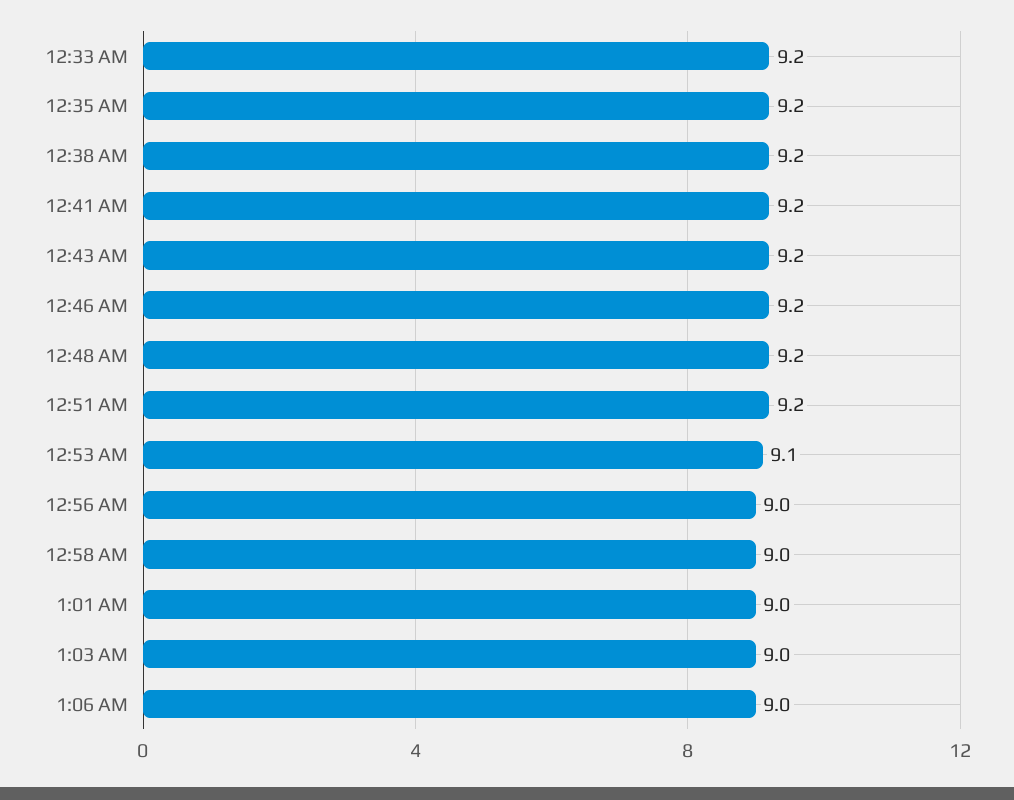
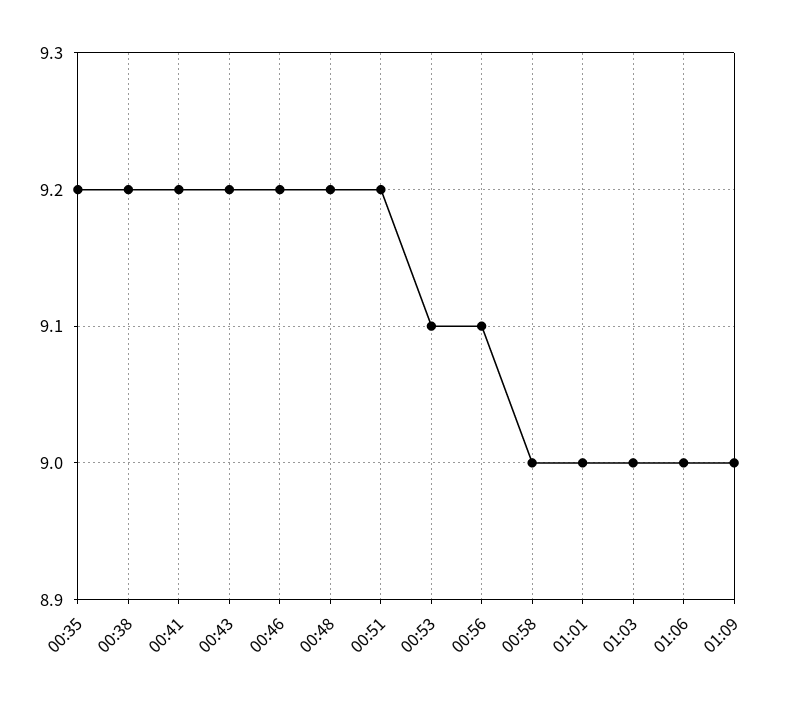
12:33 AM: 9.2 -> none
12:56 AM: 9 -> 9.1
01:09: none -> 9

